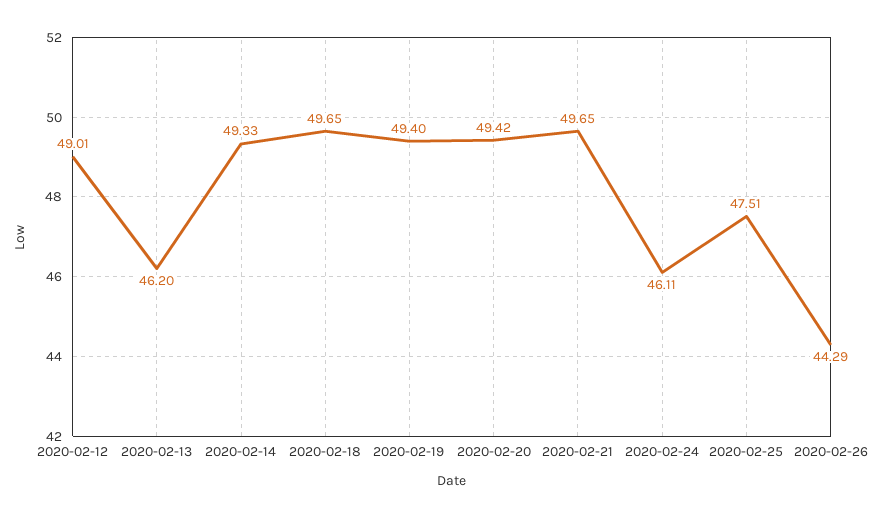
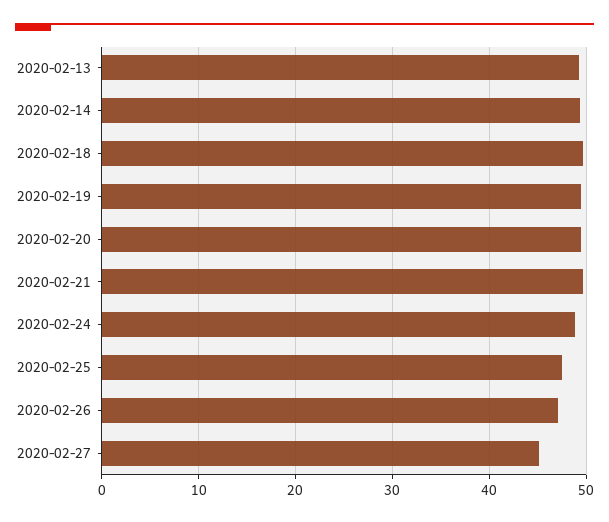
2020-02-12: 49.01 -> none
2020-02-13: 46.2 -> 49
2020-02-24: 46.11 -> 49
2020-02-26: 44.29 -> 47
2020-02-27: none -> 45

